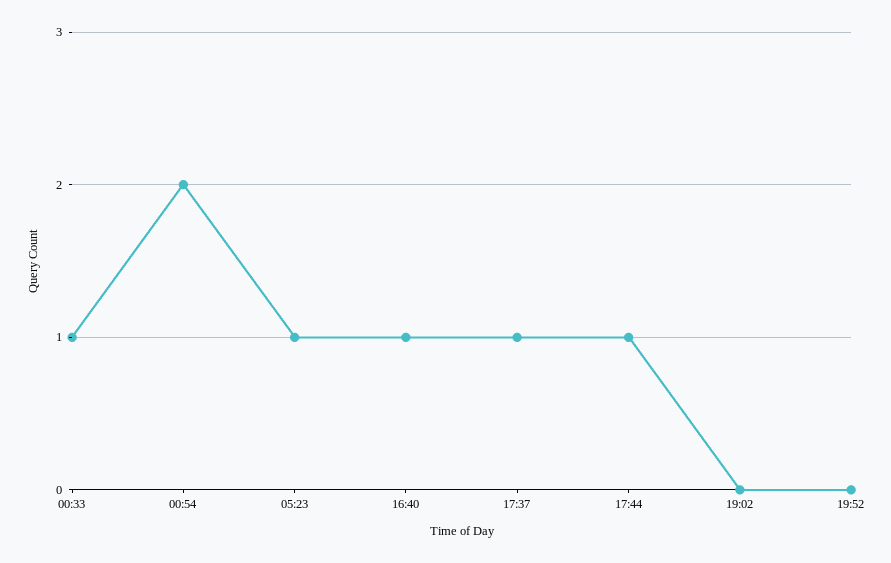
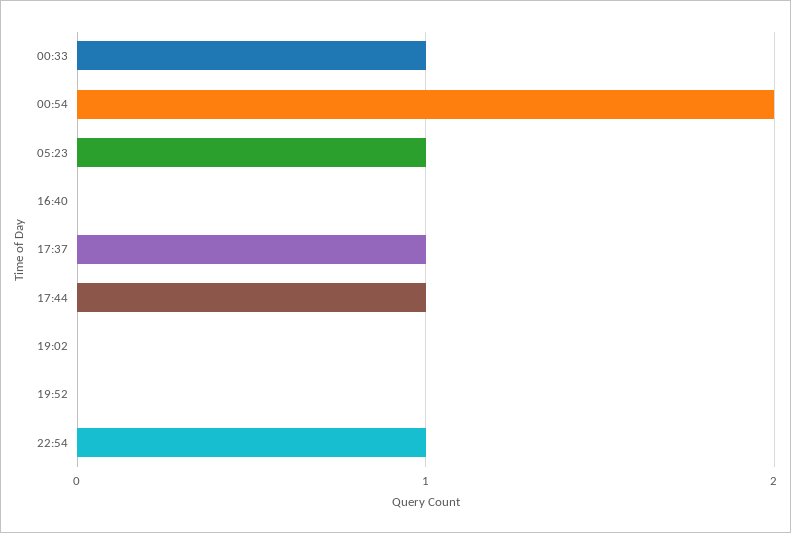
16:40: 1 -> 0
22:54: none -> 1

